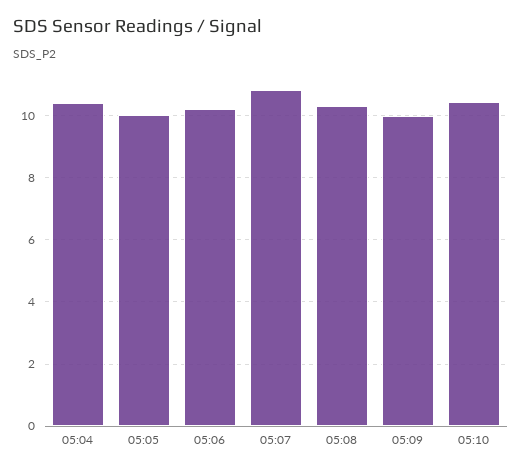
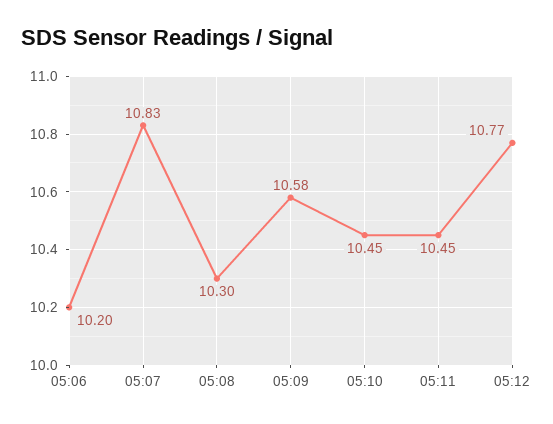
05:04: 10.4 -> none
05:05: 10 -> none
05:09: 10 -> 10.58
05:11: none -> 10.45
05:12: none -> 10.77

